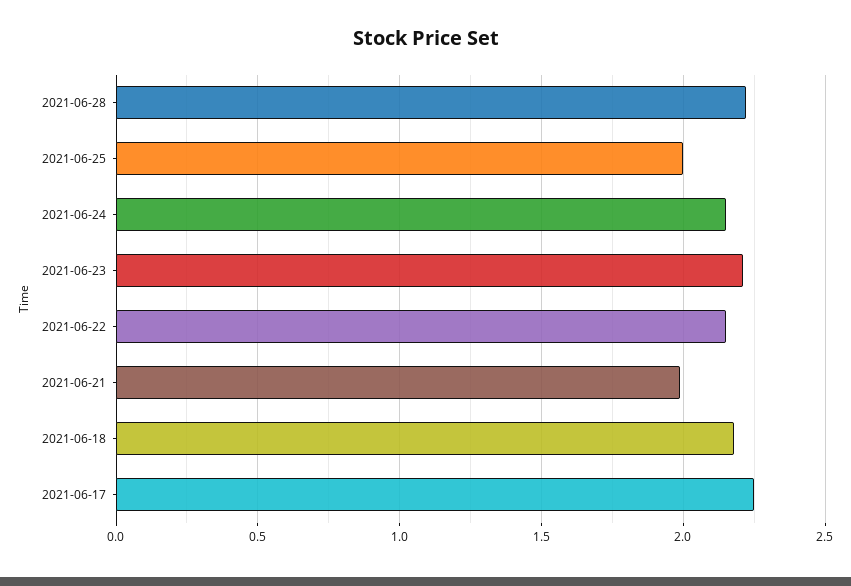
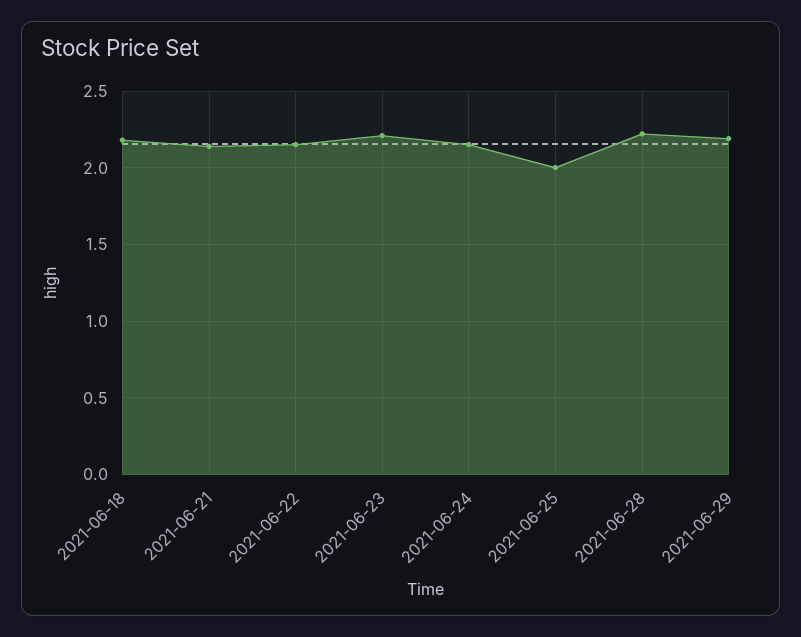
2021-06-21: 2 -> 2.15
2021-06-17: 2.25 -> none
2021-06-29: none -> 2.2

